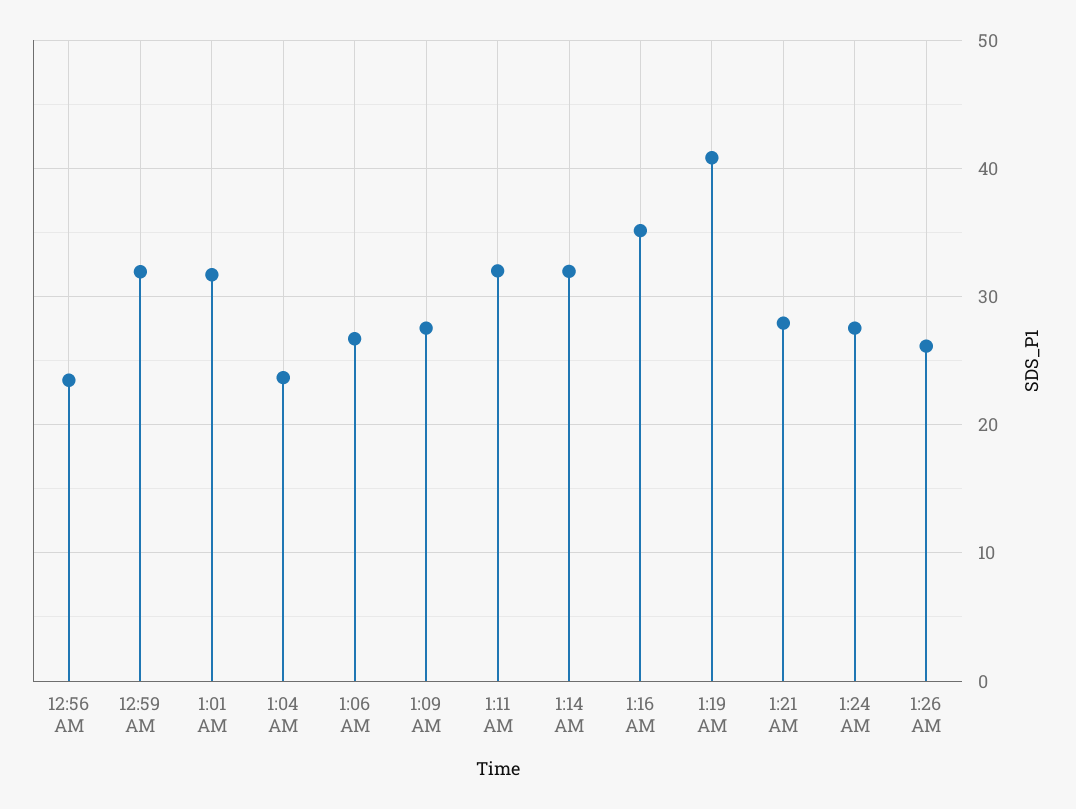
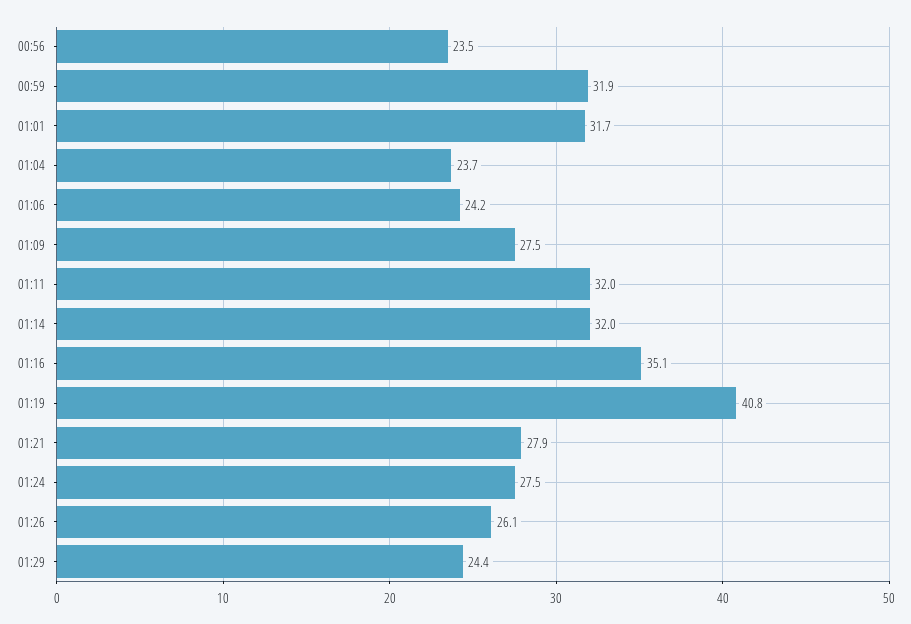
1:06 AM: 27 -> 24.2
01:29: none -> 24.4

